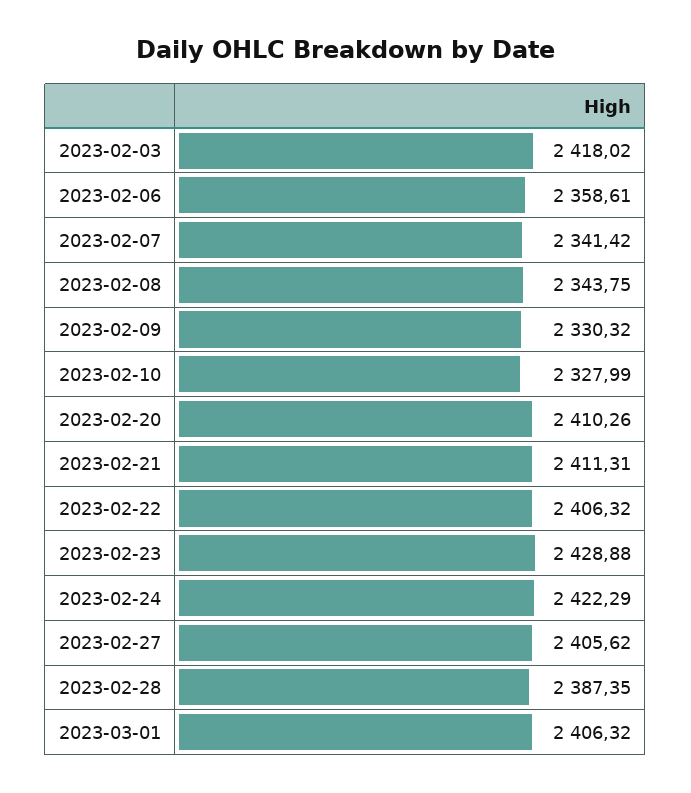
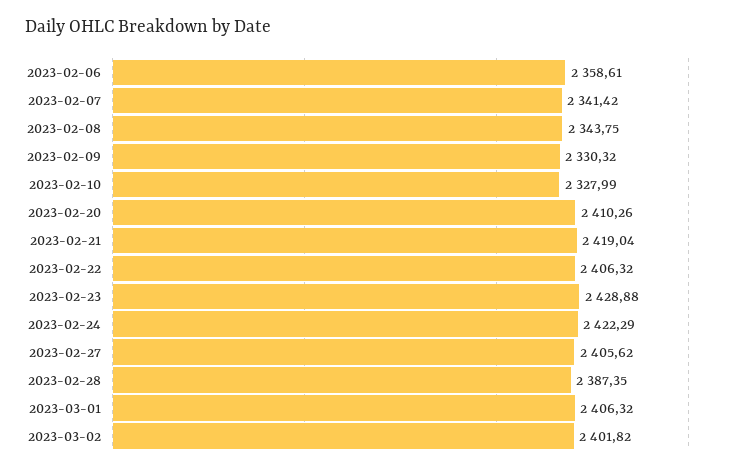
2023-02-03: 2418.02 -> none
2023-02-21: 2411.31 -> 2419.04
2023-03-02: none -> 2401.82

